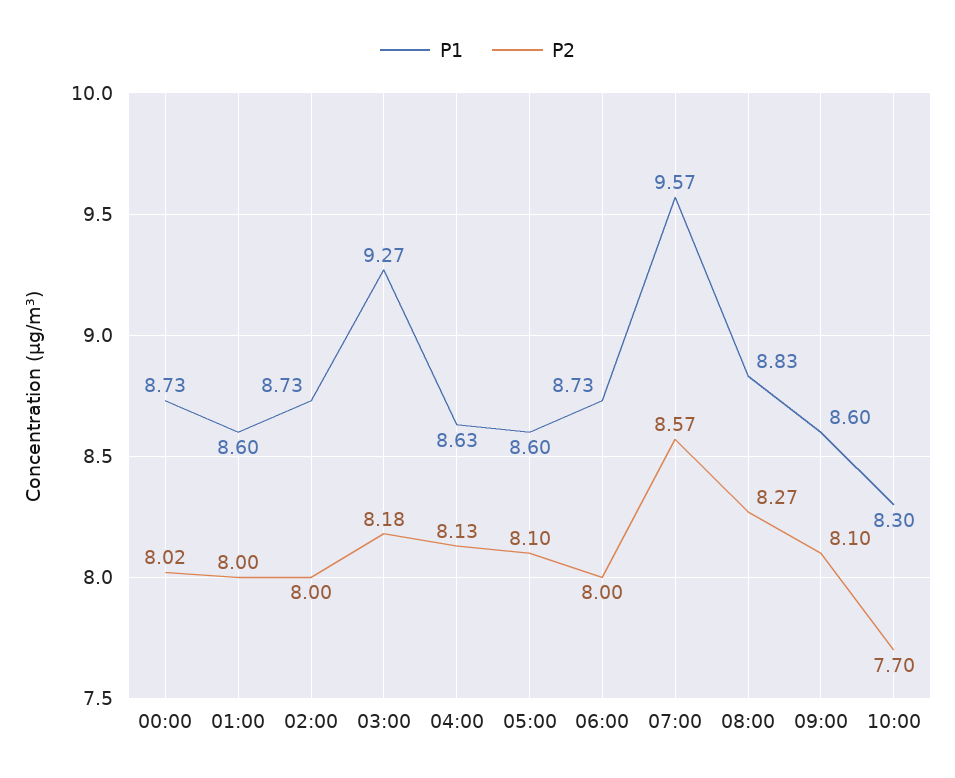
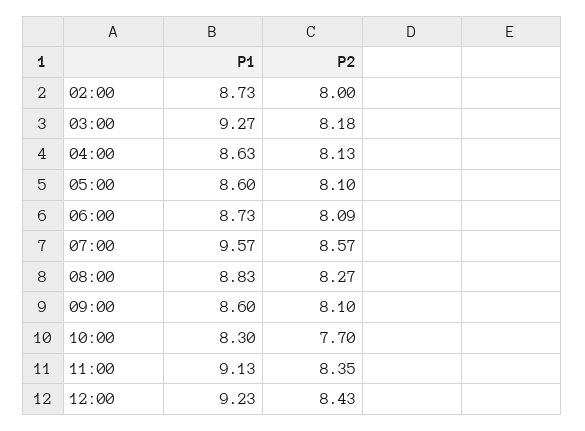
P1, 00:00: 8.73 -> none
P2, 00:00: 8.02 -> none
P1, 01:00: 8.6 -> none
P2, 01:00: 8 -> none
P2, 06:00: 8 -> 8.09
P1, 11:00: none -> 9.13
P2, 11:00: none -> 8.35
P1, 12:00: none -> 9.23
P2, 12:00: none -> 8.43

